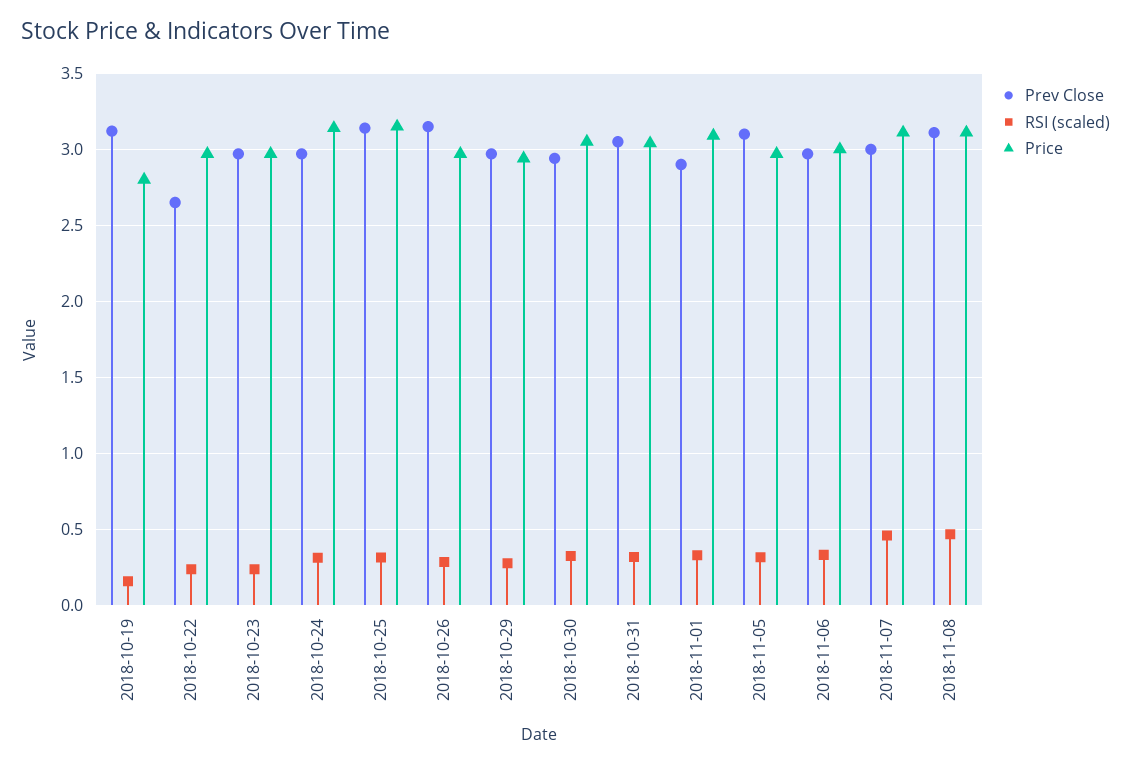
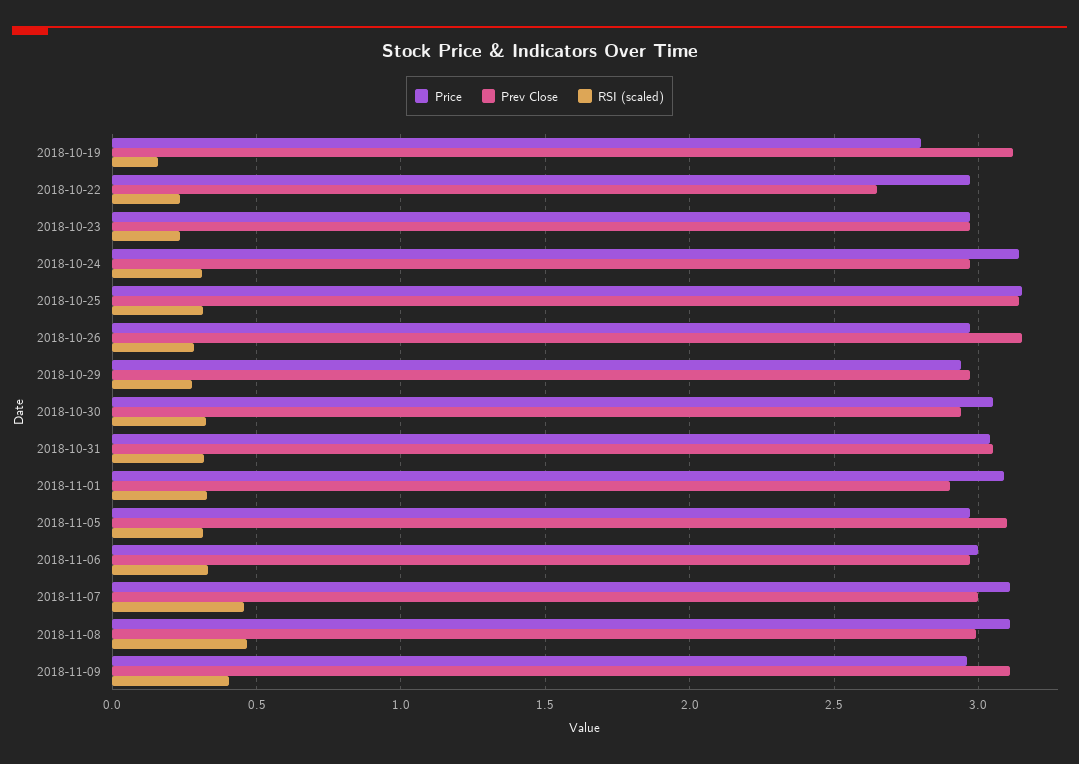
Prev Close, 2018-11-08: 3.1 -> 3
Price, 2018-11-09: none -> 2.95
Prev Close, 2018-11-09: none -> 3.1
RSI (scaled), 2018-11-09: none -> 0.4

